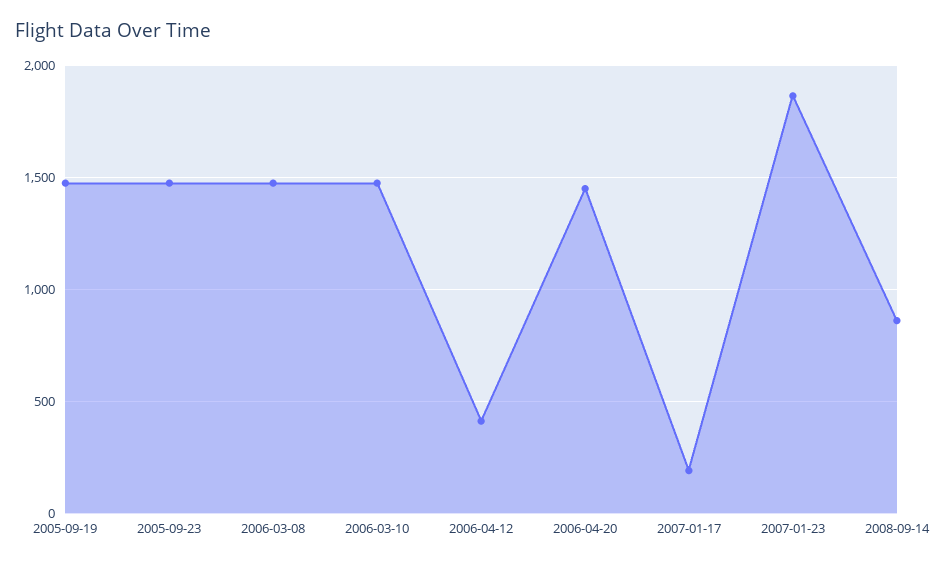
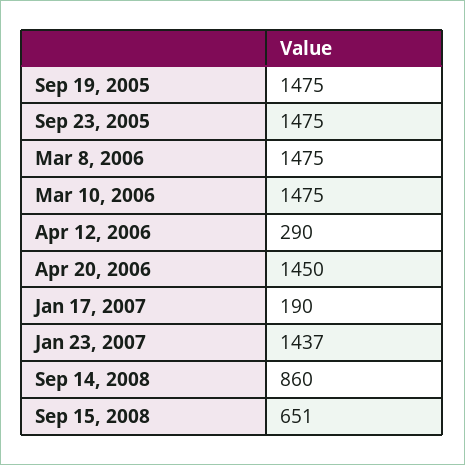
2006-04-12: 400 -> 290
2007-01-23: 1850 -> 1437
Sep 15, 2008: none -> 651

